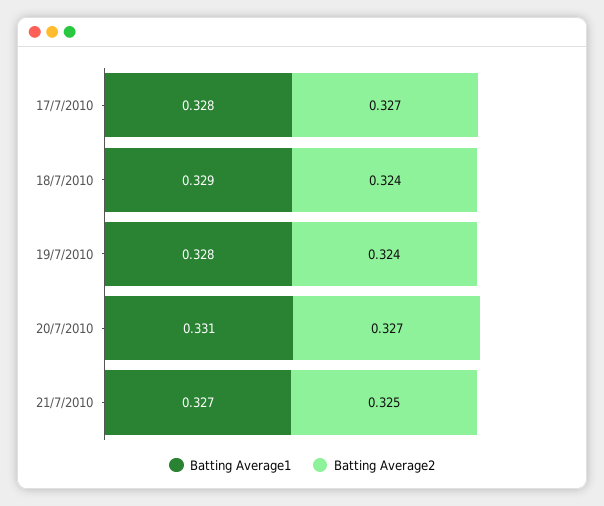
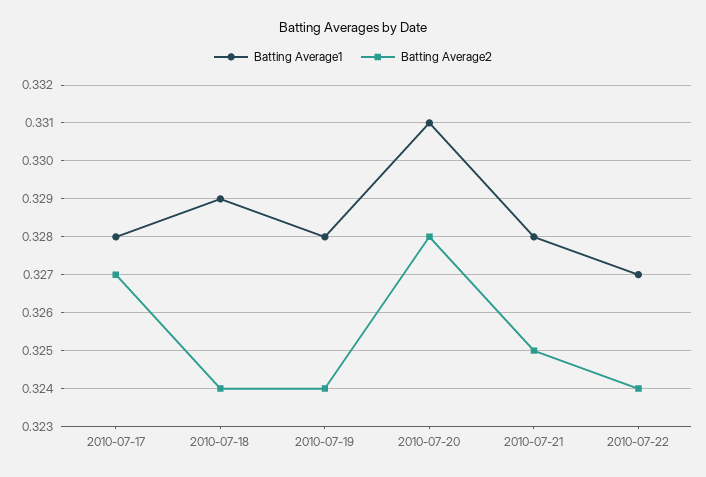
Batting Average2, 20/7/2010: 0.327 -> 0.328
Batting Average1, 21/7/2010: 0.327 -> 0.328
Batting Average1, 2010-07-22: none -> 0.327
Batting Average2, 2010-07-22: none -> 0.324

